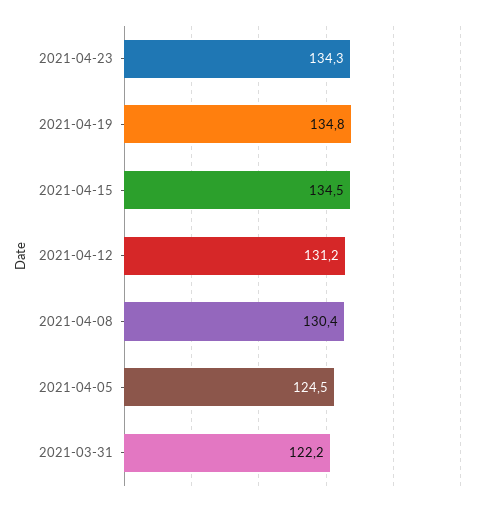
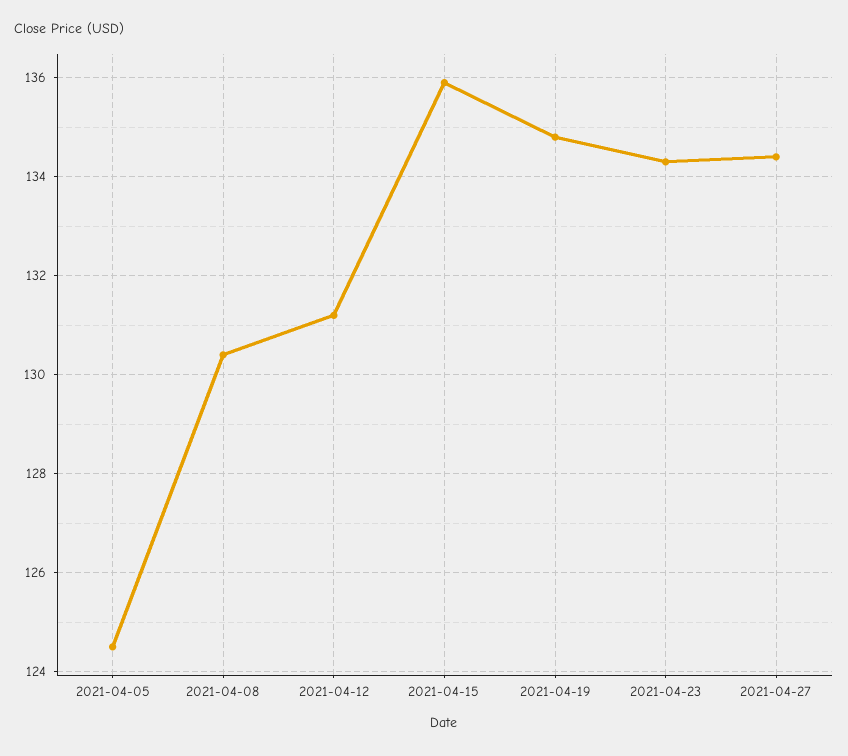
2021-04-15: 134.5 -> 136
2021-03-31: 122.2 -> none
2021-04-27: none -> 134.5

